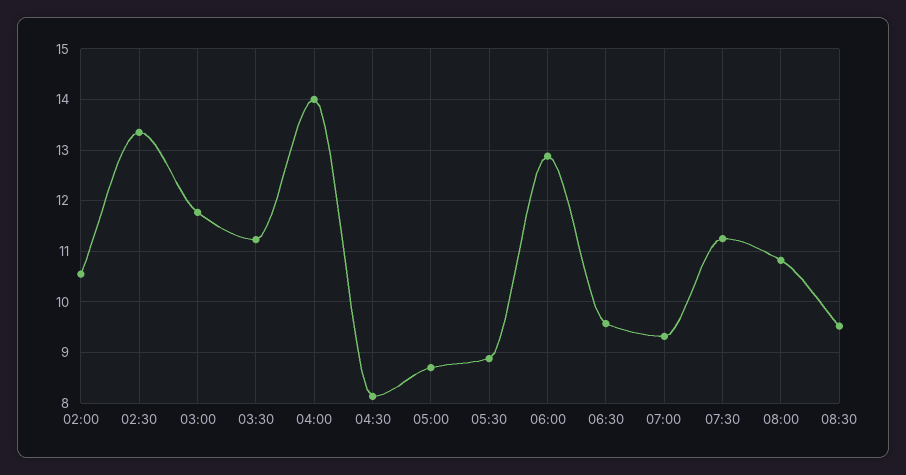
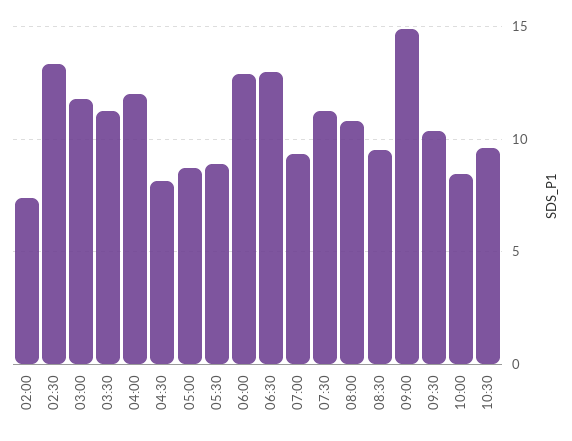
02:00: 10.6 -> 7.5
04:00: 14 -> 12
06:30: 9.6 -> 13
09:00: none -> 15
09:30: none -> 10.5
10:00: none -> 8.5
10:30: none -> 9.5

